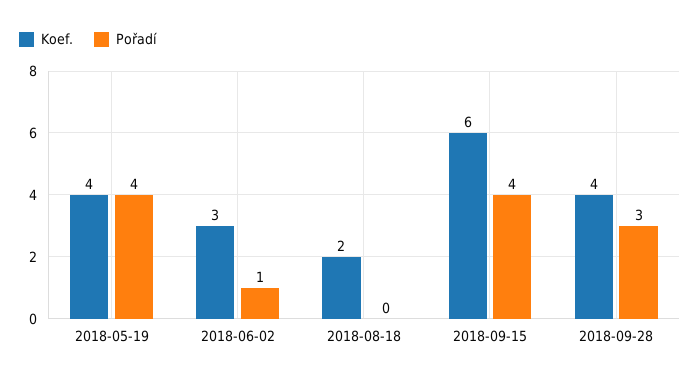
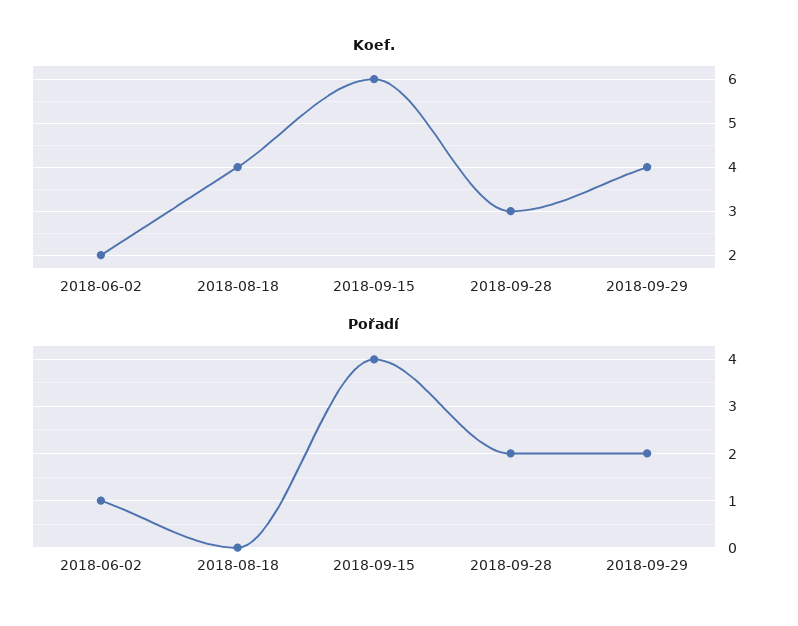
Koef., 2018-05-19: 4 -> none
Pořadí, 2018-05-19: 4 -> none
Koef., 2018-06-02: 3 -> 2
Koef., 2018-08-18: 2 -> 4
Koef., 2018-09-28: 4 -> 3
Pořadí, 2018-09-28: 3 -> 2
Koef., 2018-09-29: none -> 4
Pořadí, 2018-09-29: none -> 2

